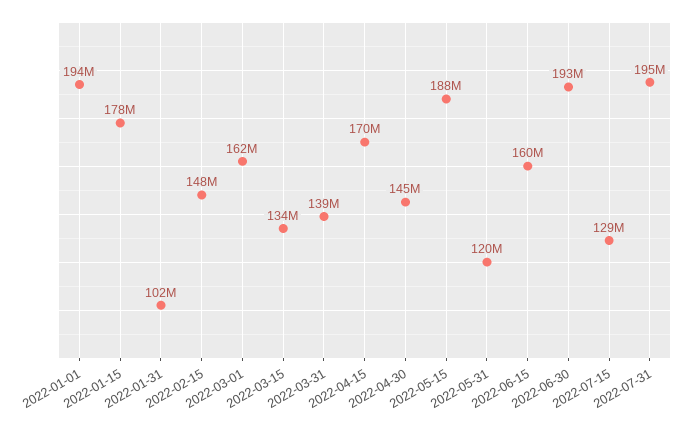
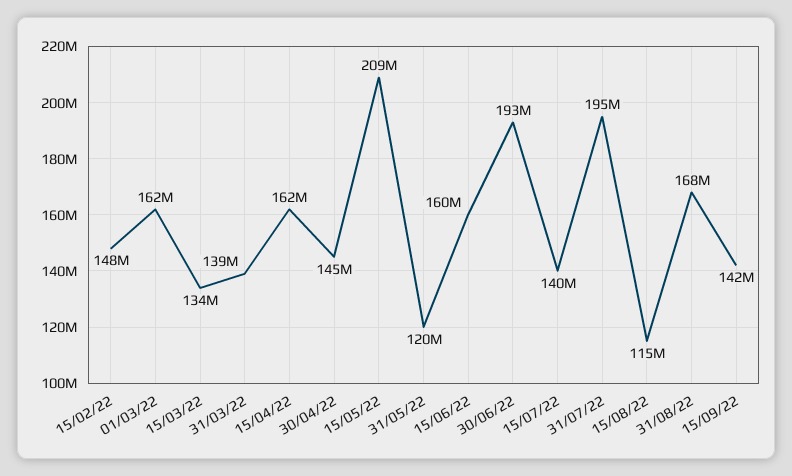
2022-01-01: 194000000 -> none
2022-01-15: 178000000 -> none
2022-01-31: 102000000 -> none
2022-04-15: 170000000 -> 162000000
2022-05-15: 188000000 -> 209000000
2022-07-15: 129000000 -> 140000000
15/08/22: none -> 115000000
31/08/22: none -> 168000000
15/09/22: none -> 142000000

